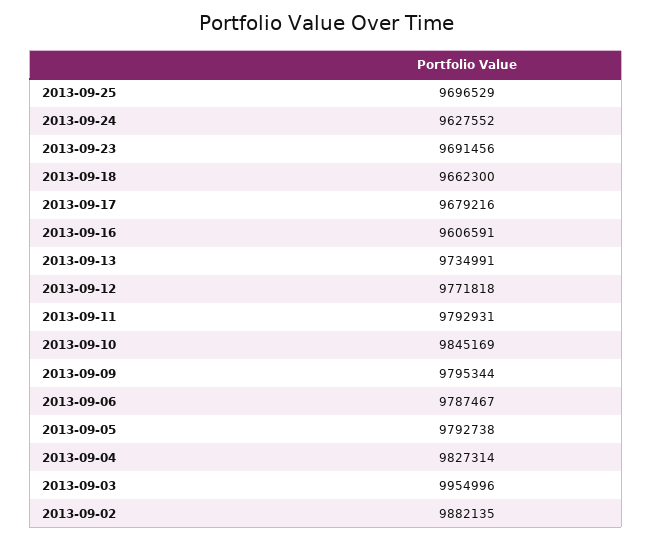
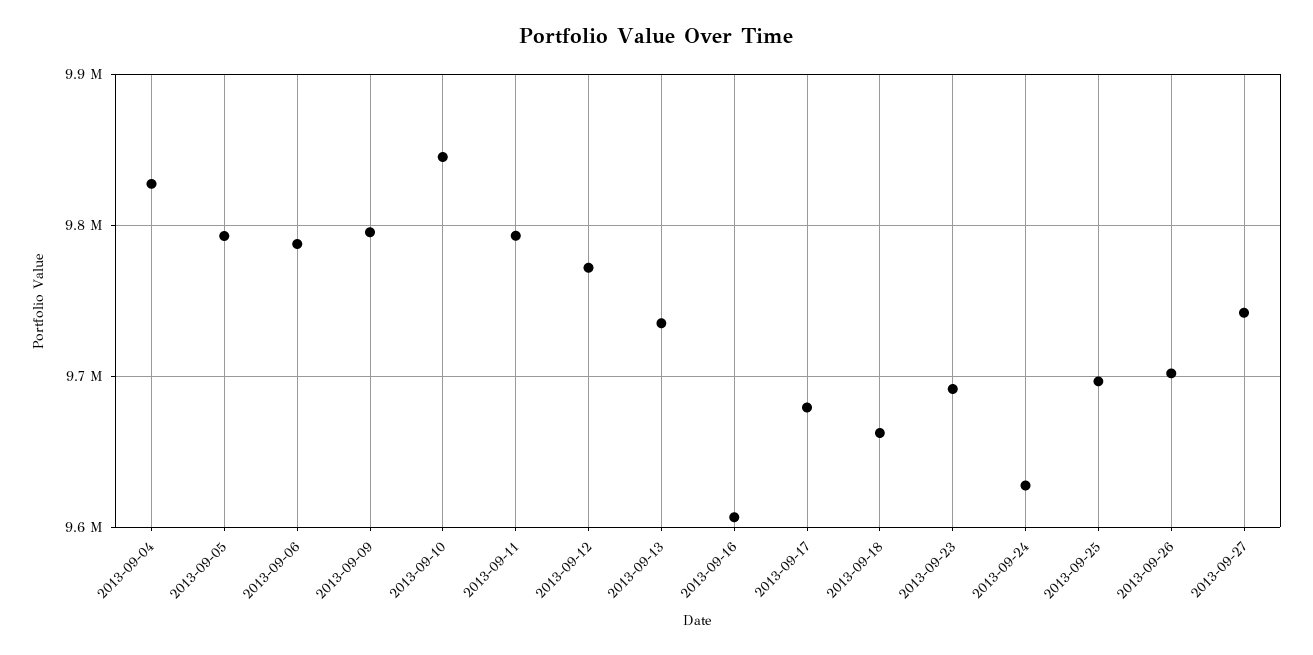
2013-09-03: 9954996 -> none
2013-09-02: 9882135 -> none
2013-09-26: none -> 9700000
2013-09-27: none -> 9740000

